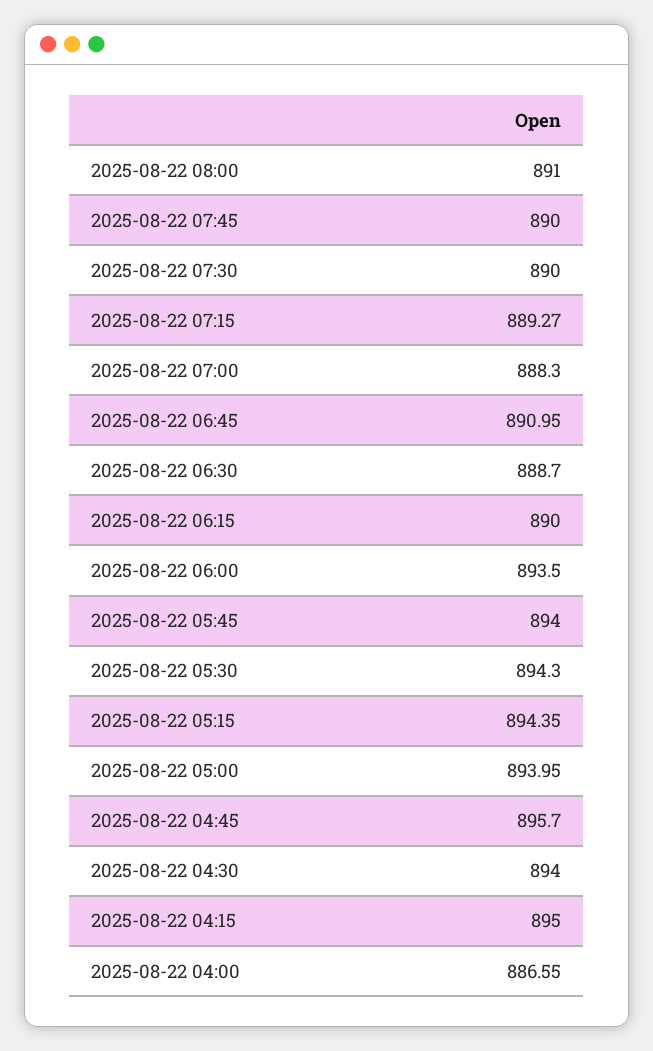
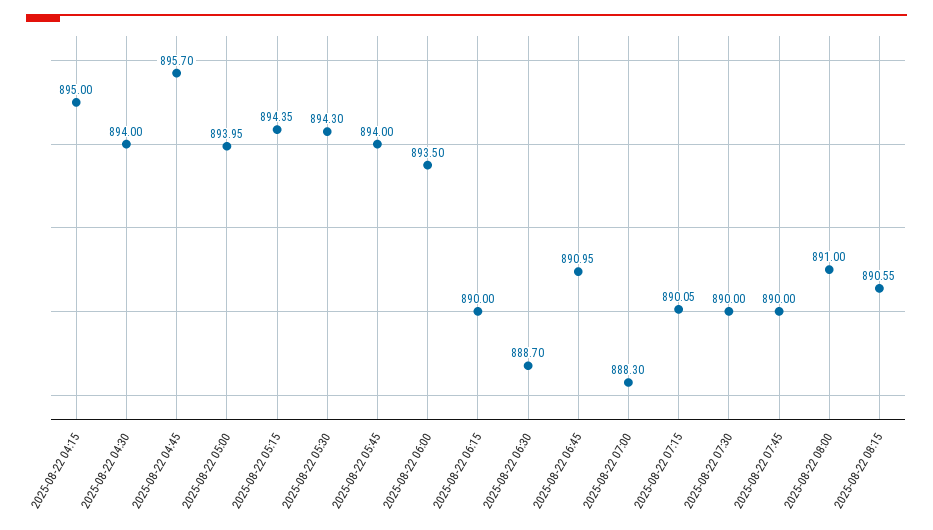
2025-08-22 07:15: 889.27 -> 890.05
2025-08-22 04:00: 886.55 -> none
2025-08-22 08:15: none -> 890.55

